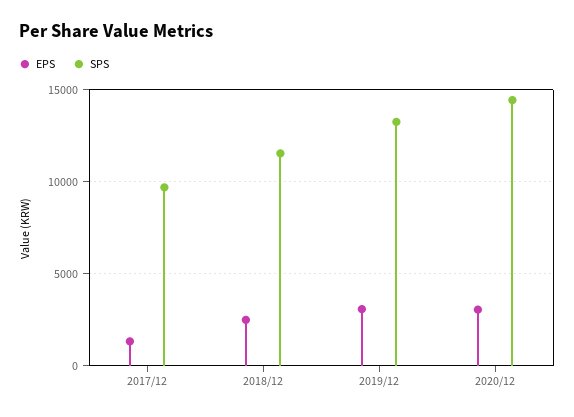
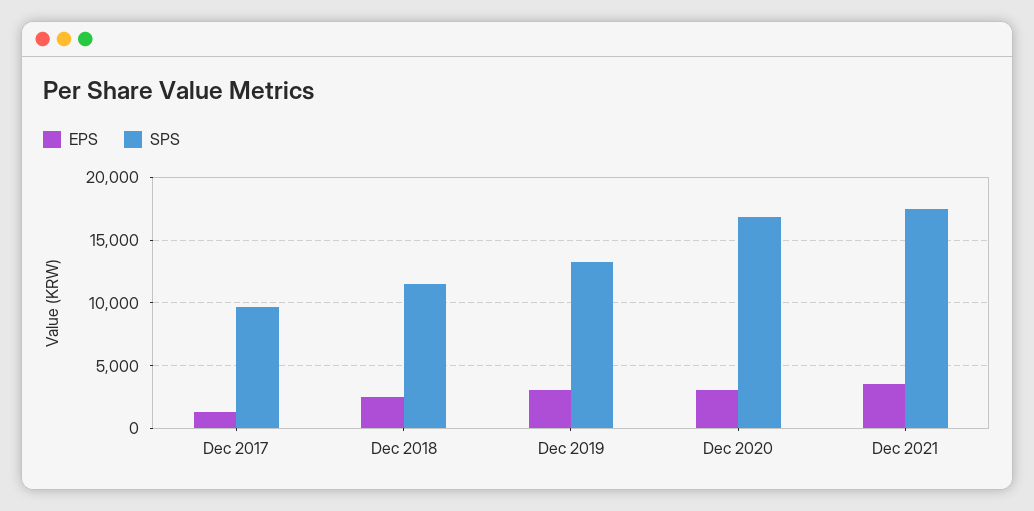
SPS, 2020/12: 14500 -> 17000
EPS, Dec 2021: none -> 3500
SPS, Dec 2021: none -> 17500

